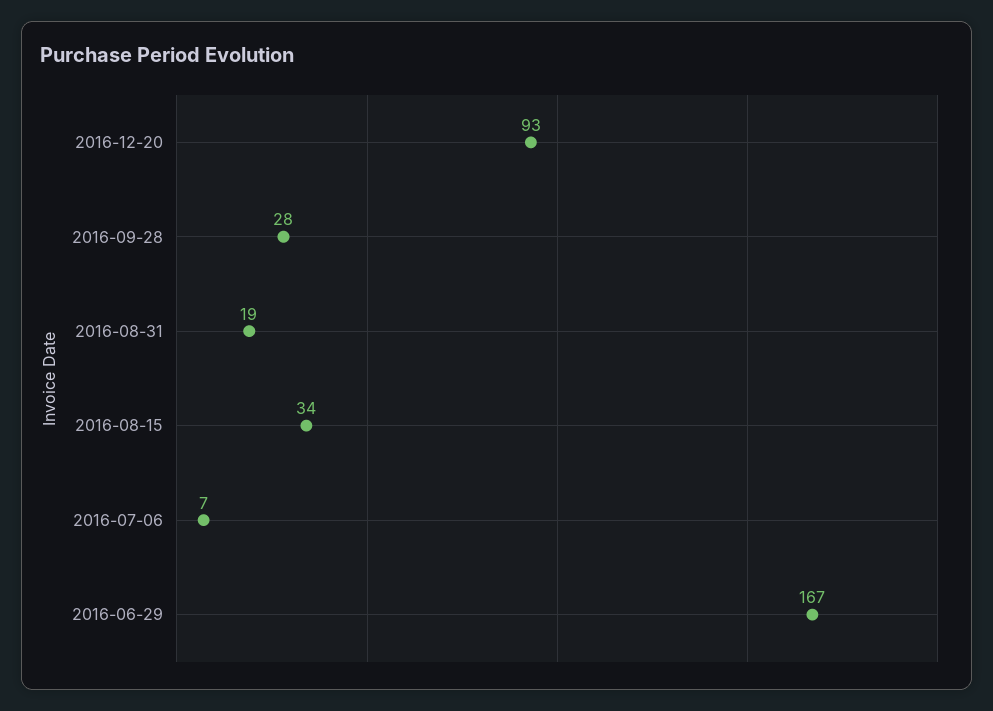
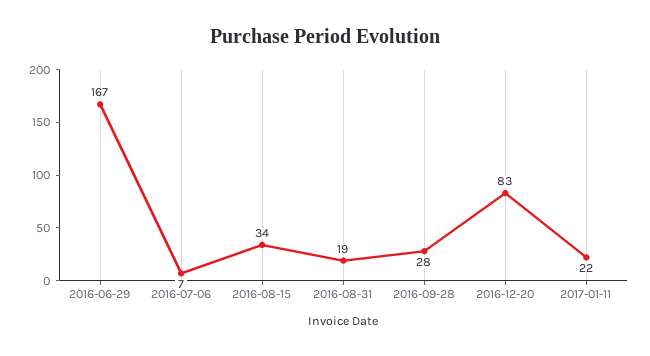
2016-12-20: 93 -> 83
2017-01-11: none -> 22

